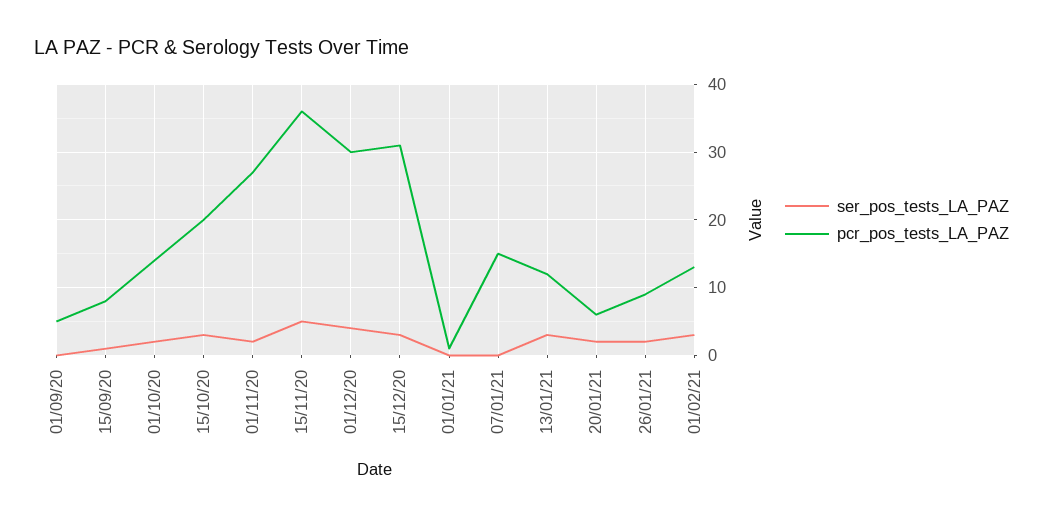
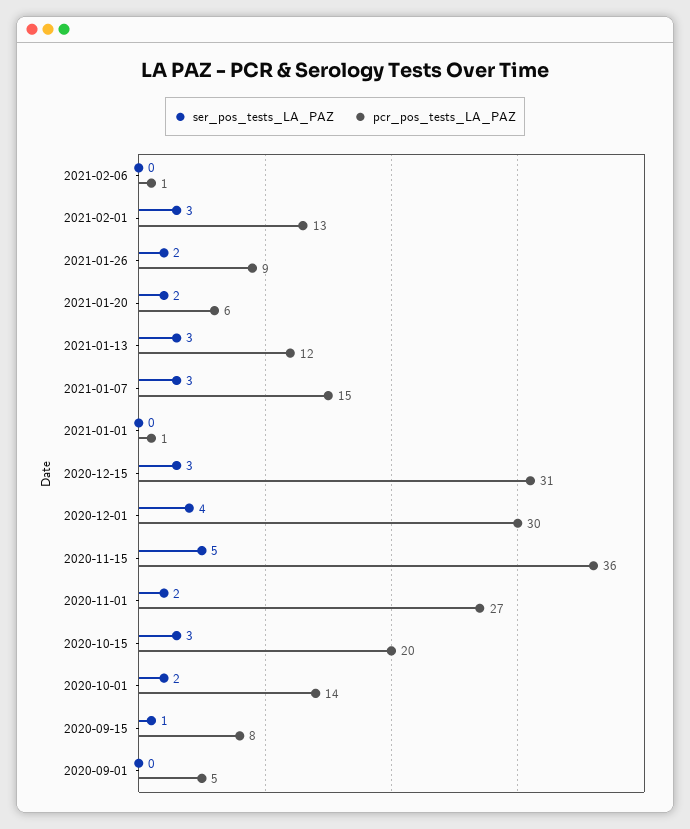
ser_pos_tests_LA_PAZ, 07/01/21: 0 -> 3
ser_pos_tests_LA_PAZ, 2021-02-06: none -> 0
pcr_pos_tests_LA_PAZ, 2021-02-06: none -> 1

